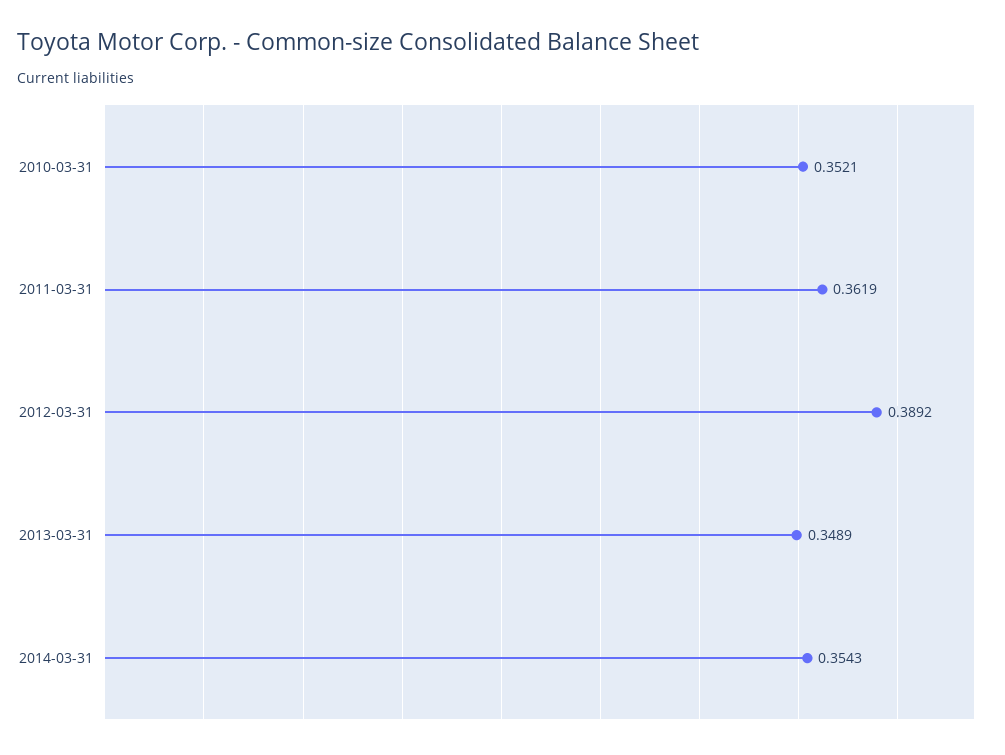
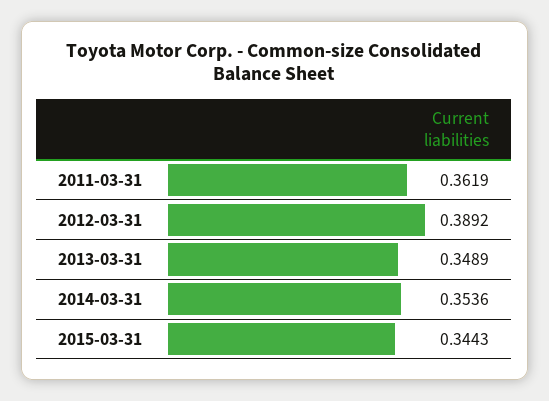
2010-03-31: 0.3521 -> none
2014-03-31: 0.3543 -> 0.3536
2015-03-31: none -> 0.3443

